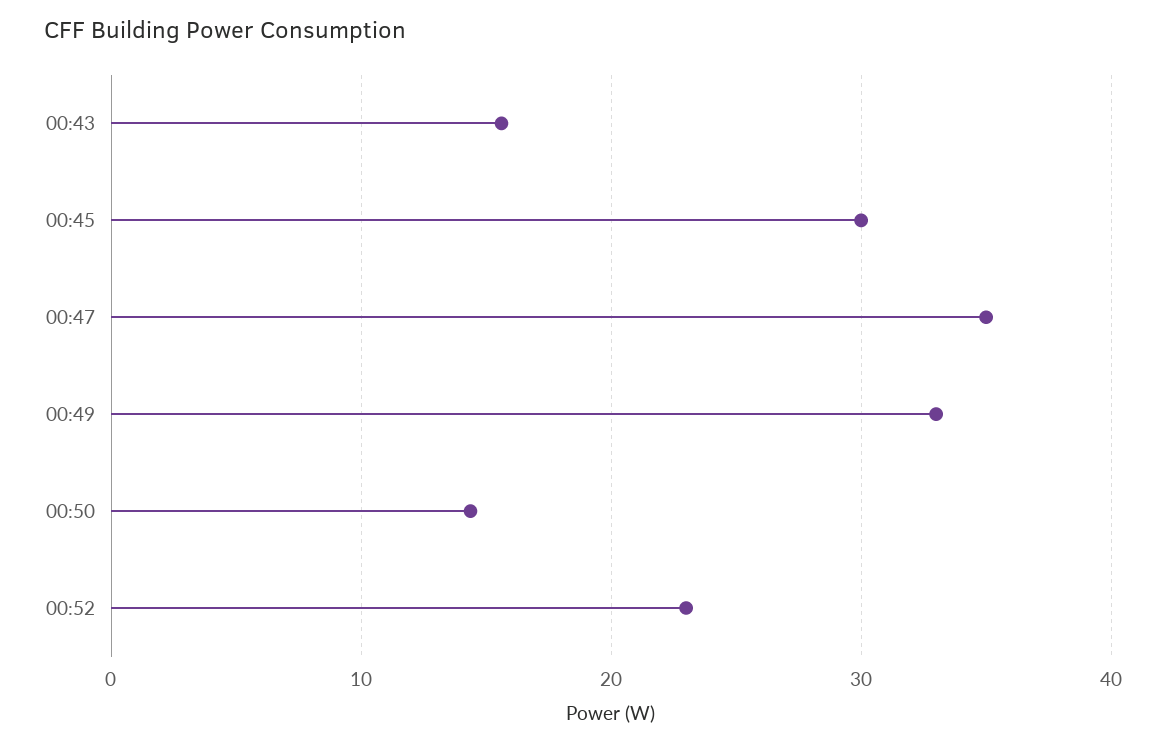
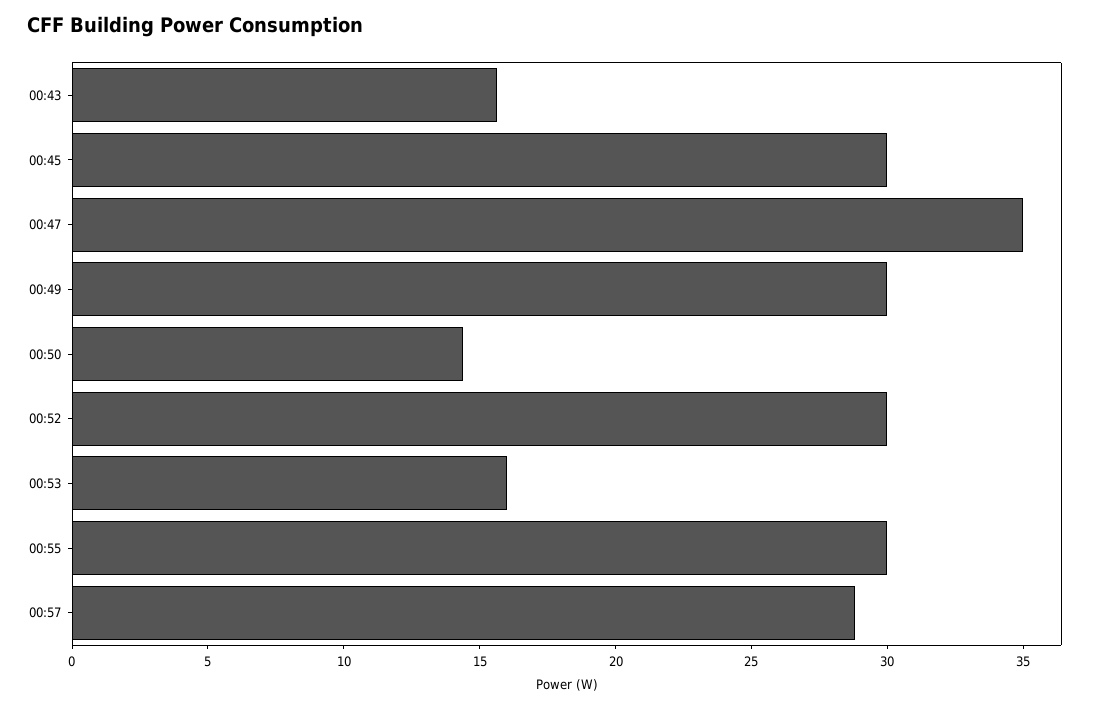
00:49: 33 -> 30
00:52: 23 -> 30
00:53: none -> 16
00:55: none -> 30
00:57: none -> 29

